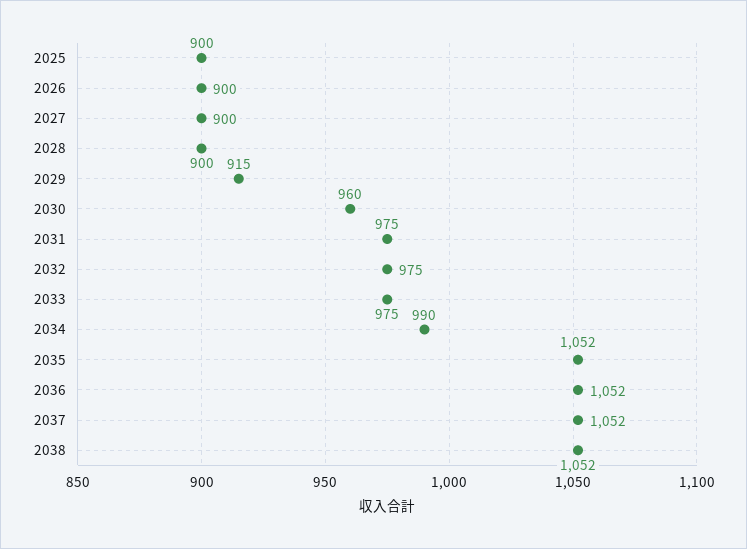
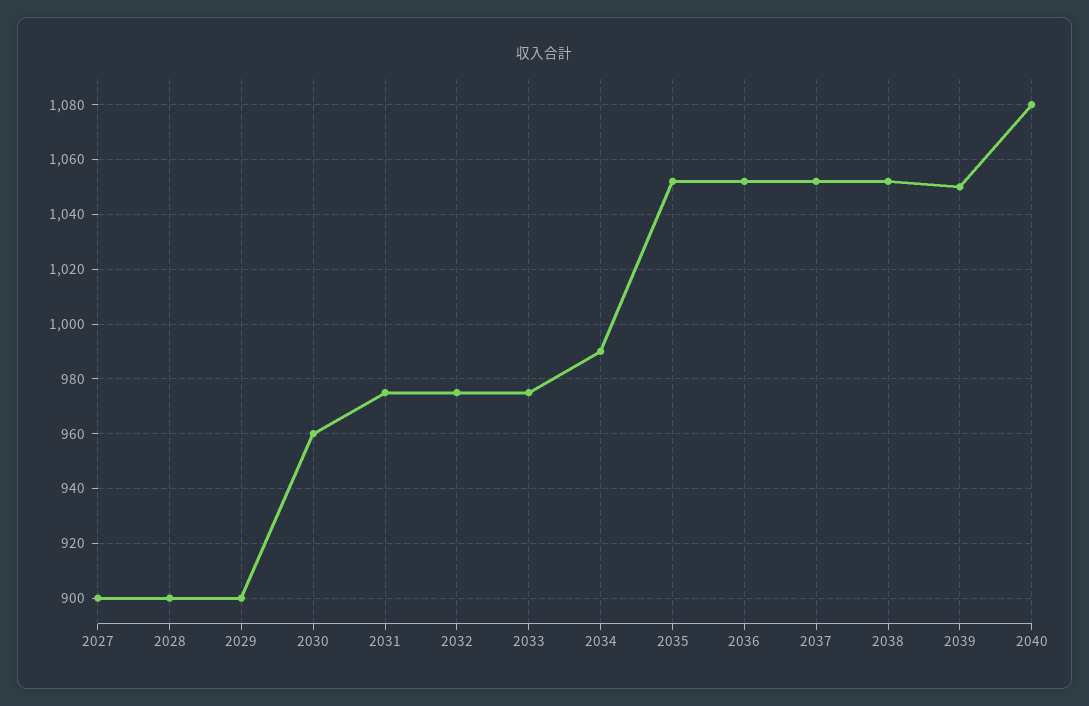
2025: 900 -> none
2026: 900 -> none
2029: 915 -> 900
2039: none -> 1050
2040: none -> 1080

